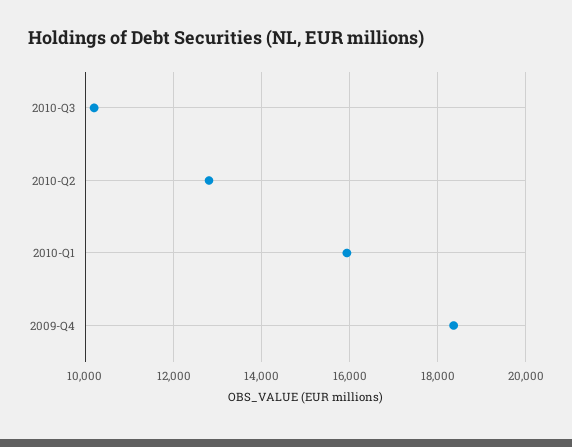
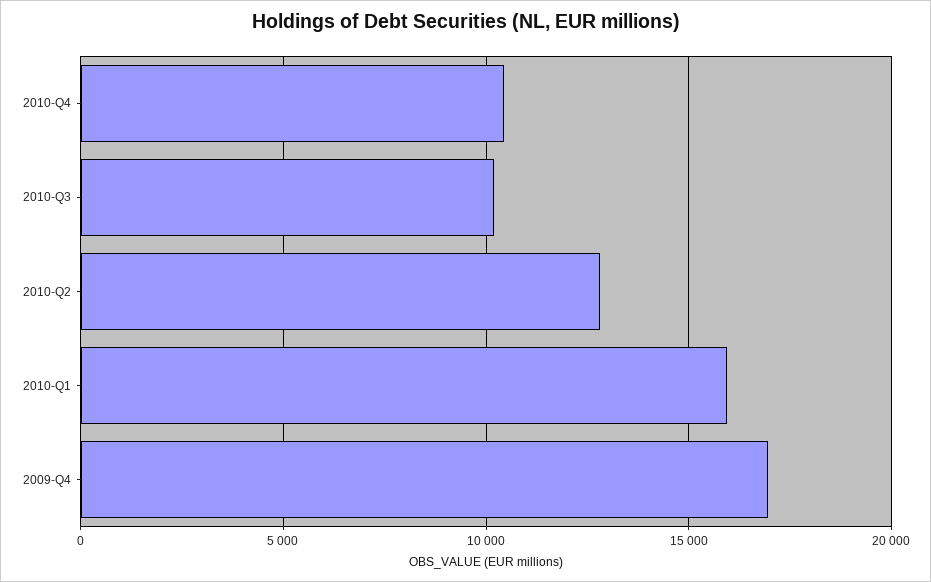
2009-Q4: 18400 -> 17000
2010-Q4: none -> 10500

